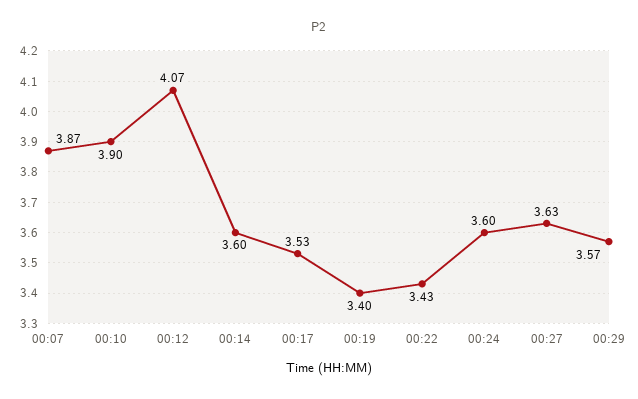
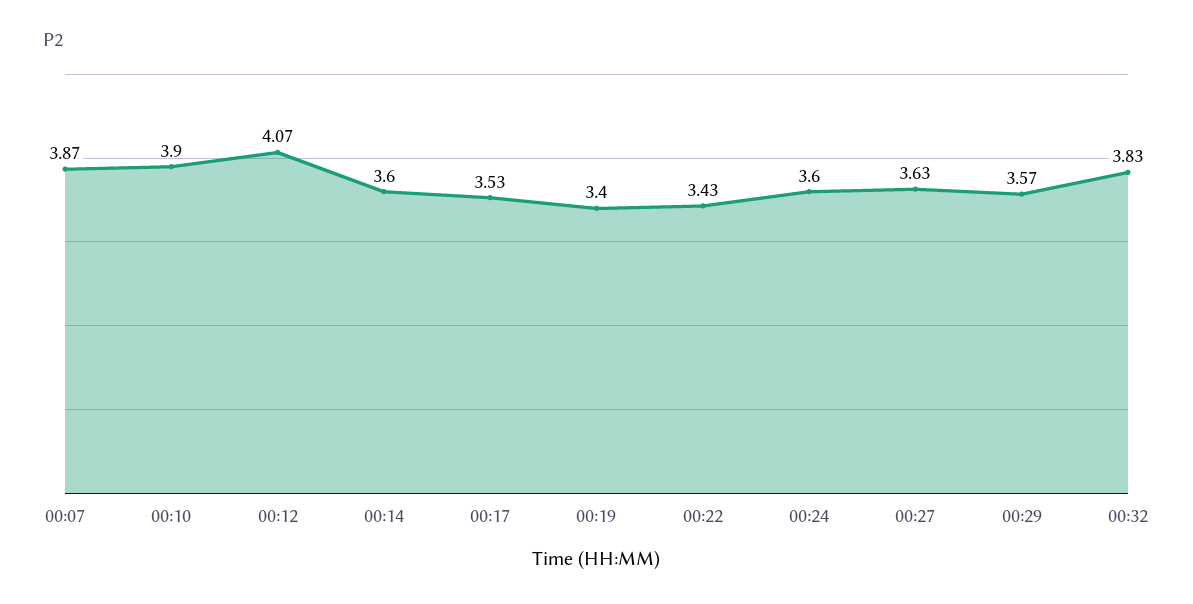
00:32: none -> 3.83

